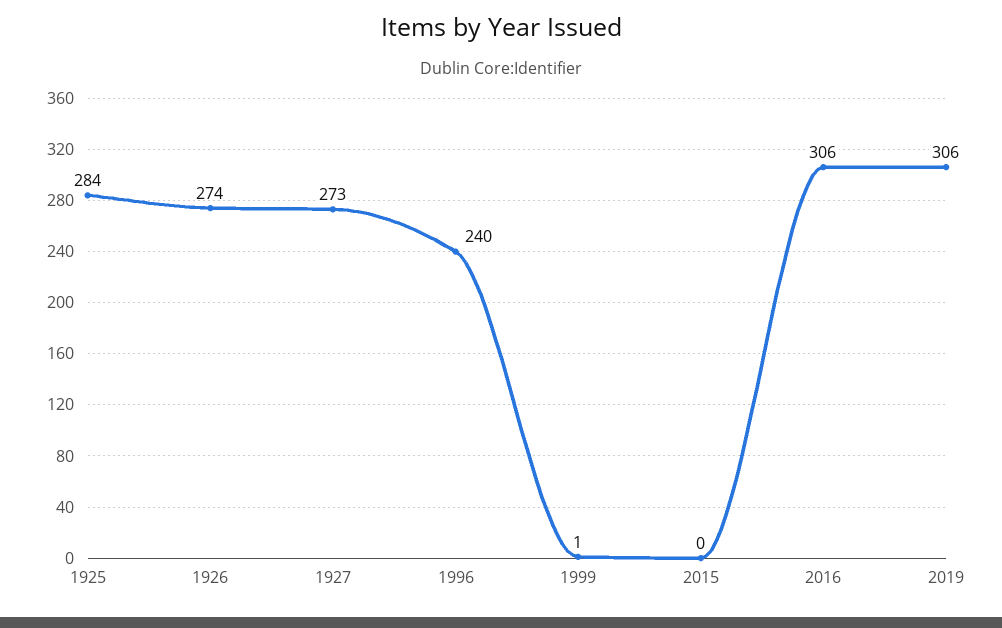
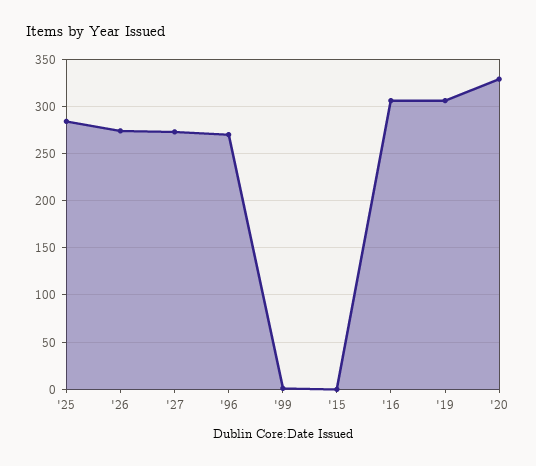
1996: 240 -> 270
'20: none -> 330

